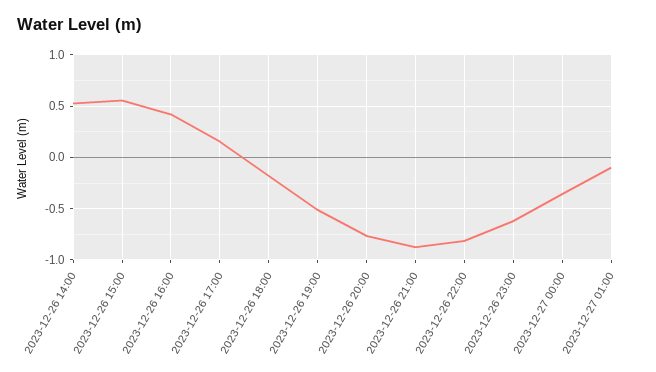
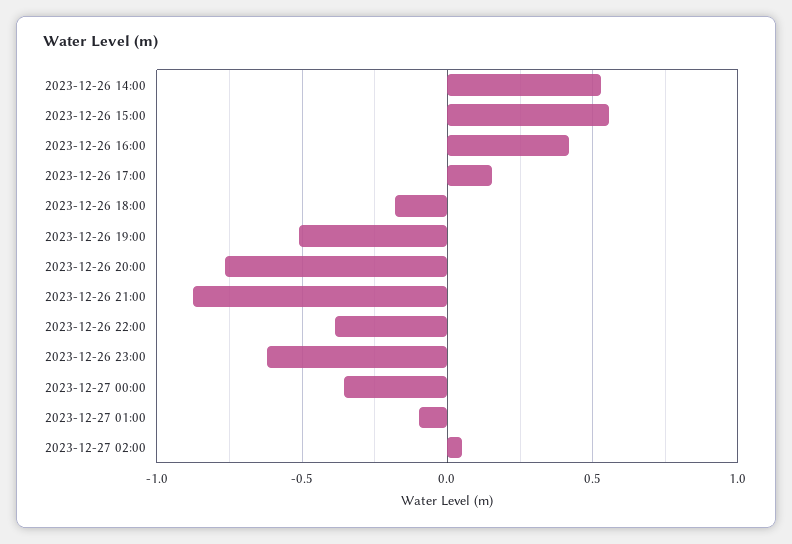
2023-12-26 22:00: -0.8 -> -0.4
2023-12-27 02:00: none -> 0.05

